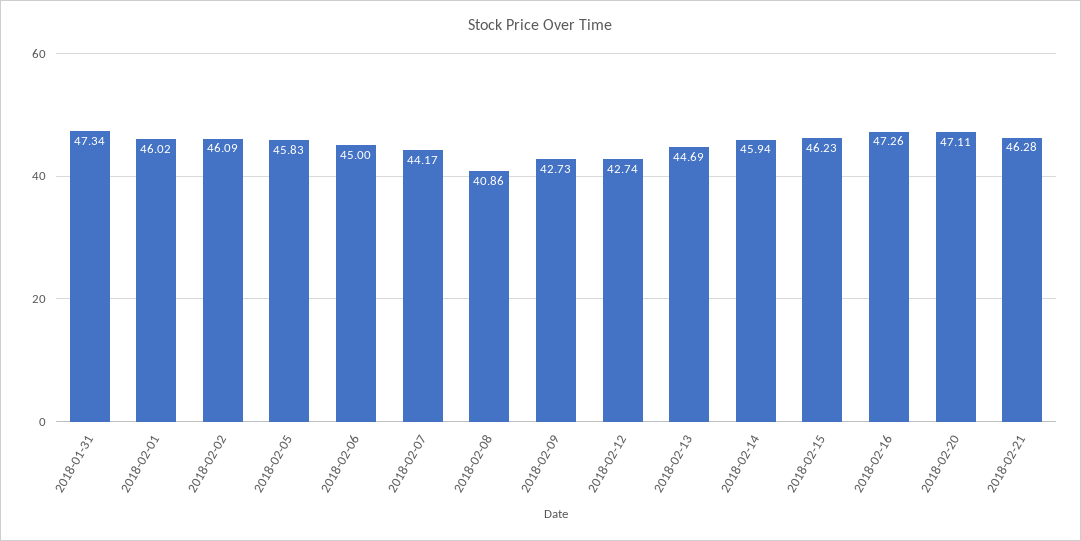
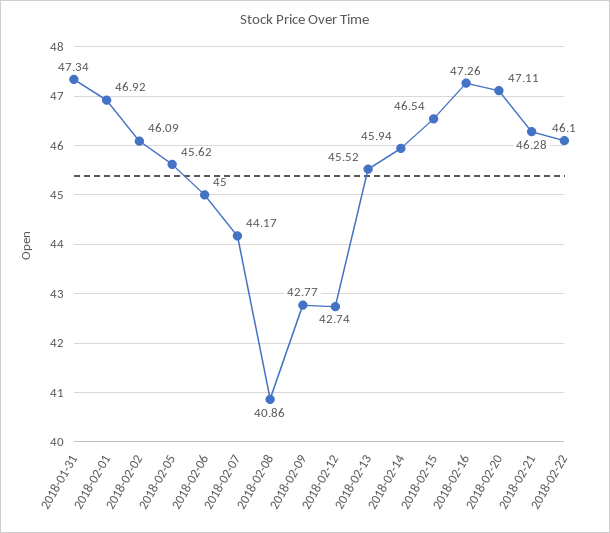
2018-02-01: 46.02 -> 46.92
2018-02-05: 45.83 -> 45.62
2018-02-09: 42.73 -> 42.77
2018-02-13: 44.69 -> 45.52
2018-02-15: 46.23 -> 46.54
2018-02-22: none -> 46.1

